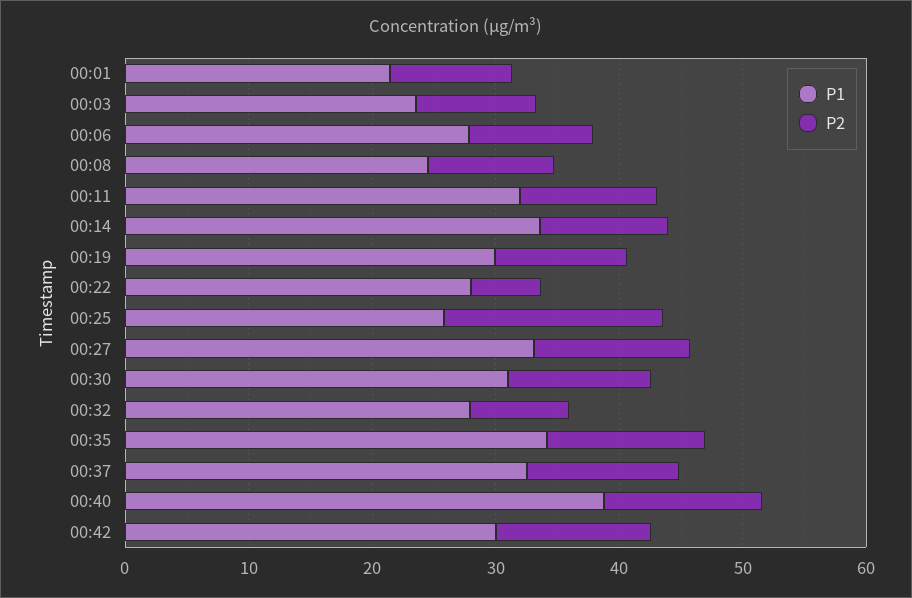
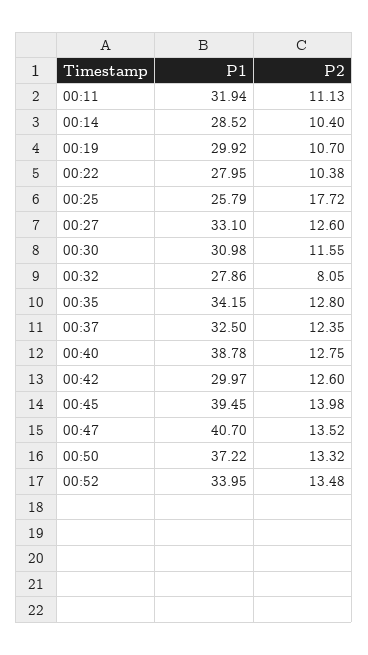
P1, 00:01: 22 -> none
P2, 00:01: 10 -> none
P1, 00:03: 24 -> none
P2, 00:03: 10 -> none
P1, 00:06: 28 -> none
P2, 00:06: 10 -> none
P1, 00:08: 24 -> none
P2, 00:08: 10 -> none
P1, 00:14: 34 -> 28.52
P2, 00:22: 6 -> 10.38
P1, 00:45: none -> 39.45
P2, 00:45: none -> 13.98
P1, 00:47: none -> 40.7
P2, 00:47: none -> 13.52
P1, 00:50: none -> 37.22
P2, 00:50: none -> 13.32
P1, 00:52: none -> 33.95
P2, 00:52: none -> 13.48

